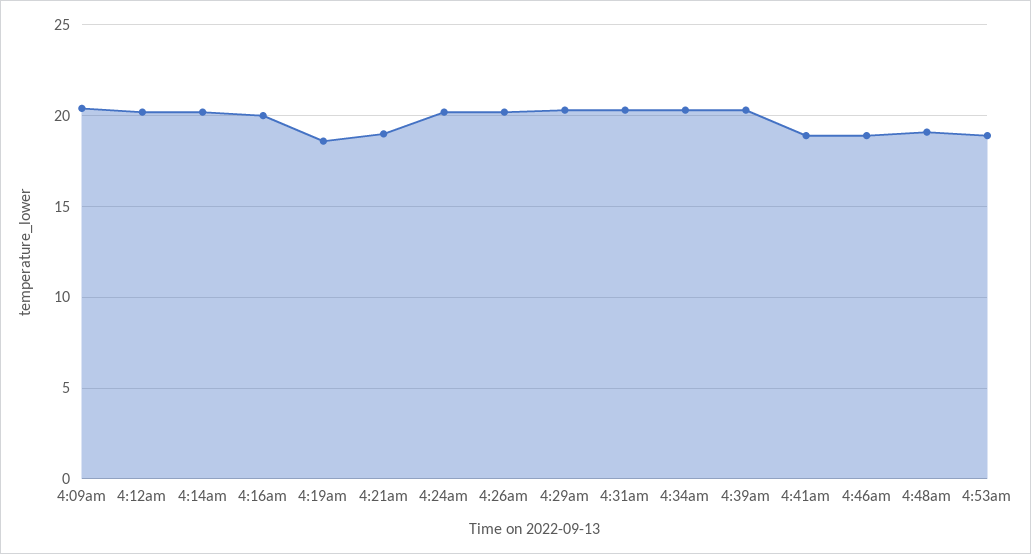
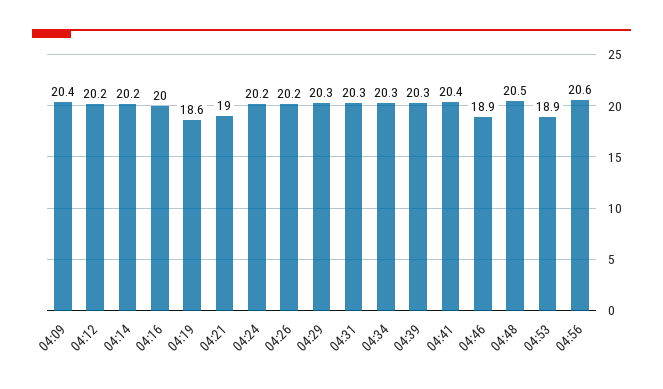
4:41am: 19 -> 20.4
4:48am: 19 -> 20.5
04:56: none -> 20.6

